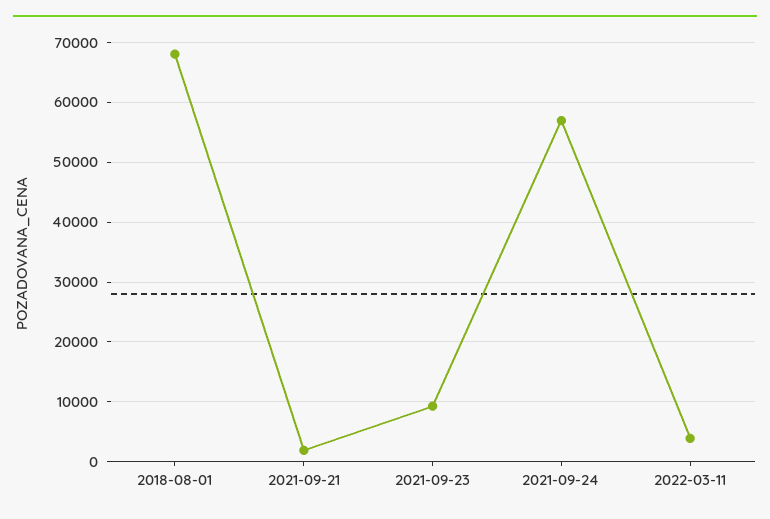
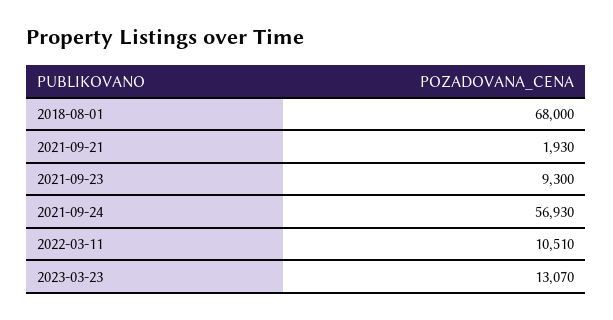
2022-03-11: 4000 -> 10510
2023-03-23: none -> 13070

